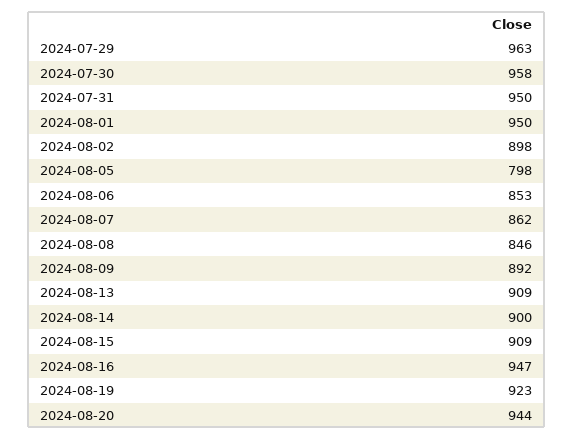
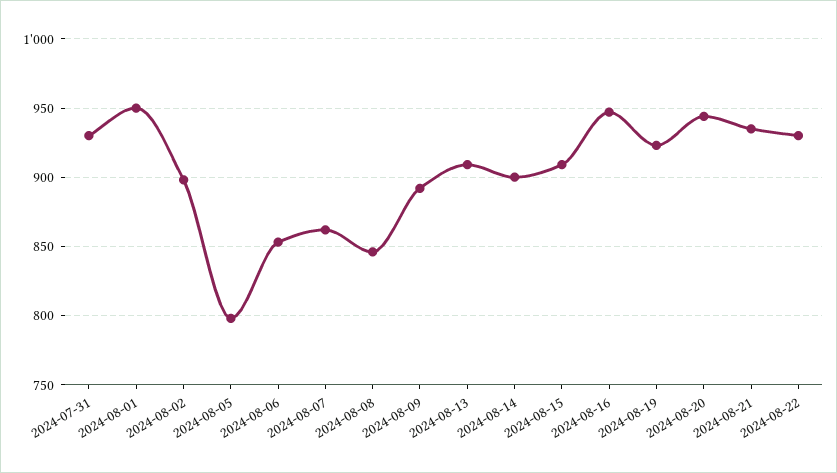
2024-07-29: 963 -> none
2024-07-30: 958 -> none
2024-07-31: 950 -> 930
2024-08-21: none -> 935
2024-08-22: none -> 930

